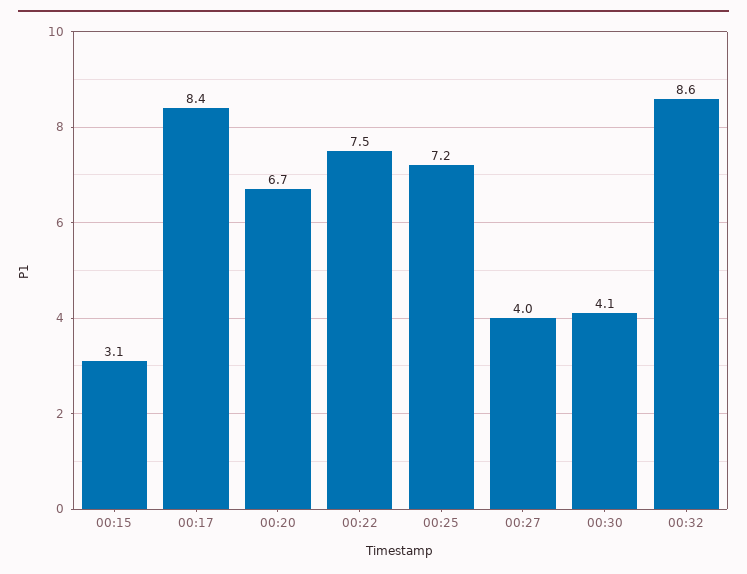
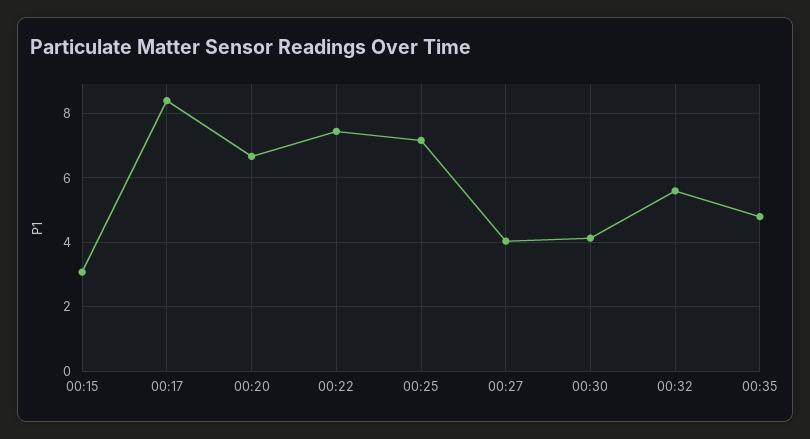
00:32: 8.6 -> 5.6
00:35: none -> 4.8

